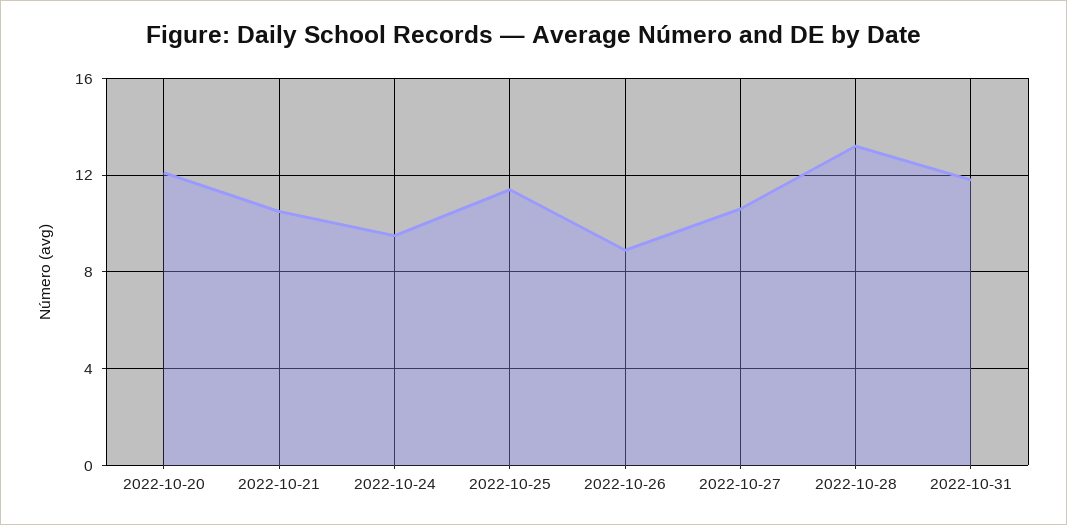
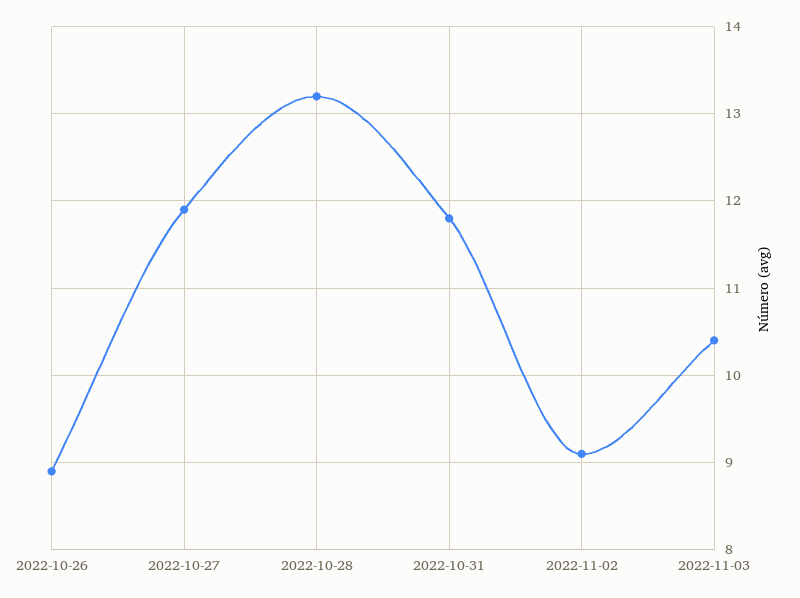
2022-10-20: 12 -> none
2022-10-21: 10.5 -> none
2022-10-24: 9.5 -> none
2022-10-25: 11.5 -> none
2022-10-27: 10.5 -> 11.9
2022-11-02: none -> 9.1
2022-11-03: none -> 10.4

